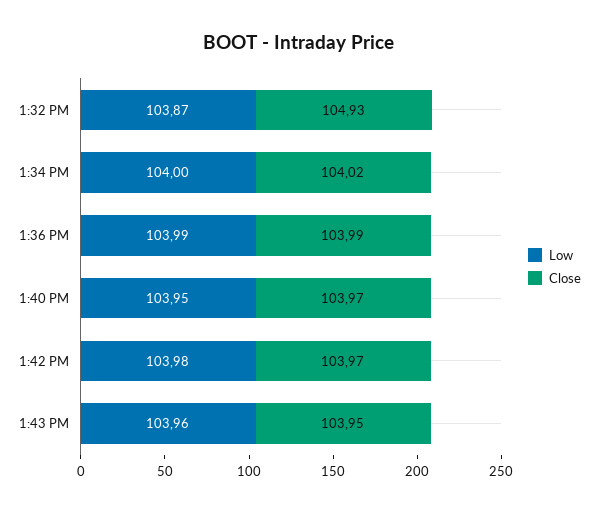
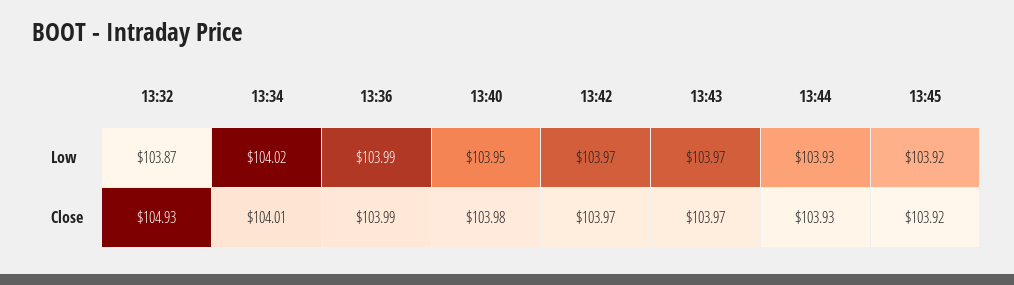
Low, 1:34 PM: 104 -> 104.02
Close, 1:34 PM: 104.02 -> 104.01
Close, 1:40 PM: 103.97 -> 103.98
Low, 1:42 PM: 103.98 -> 103.97
Low, 1:43 PM: 103.96 -> 103.97
Close, 1:43 PM: 103.95 -> 103.97
Low, 13:44: none -> 103.93
Low, 13:45: none -> 103.92
Close, 13:44: none -> 103.93
Close, 13:45: none -> 103.92

